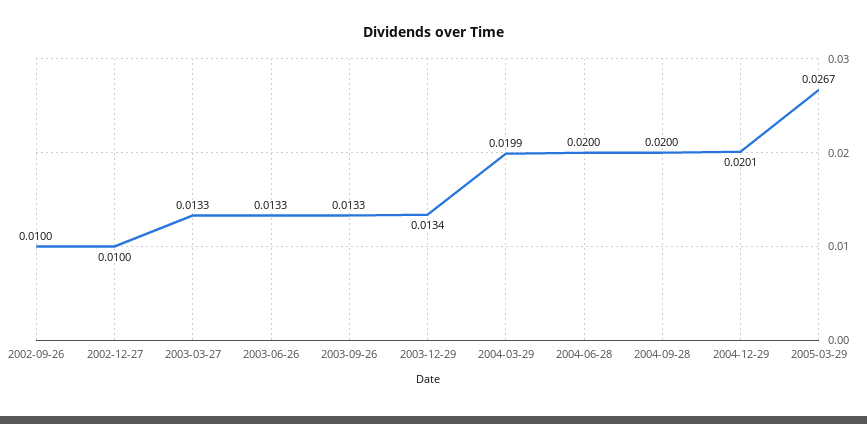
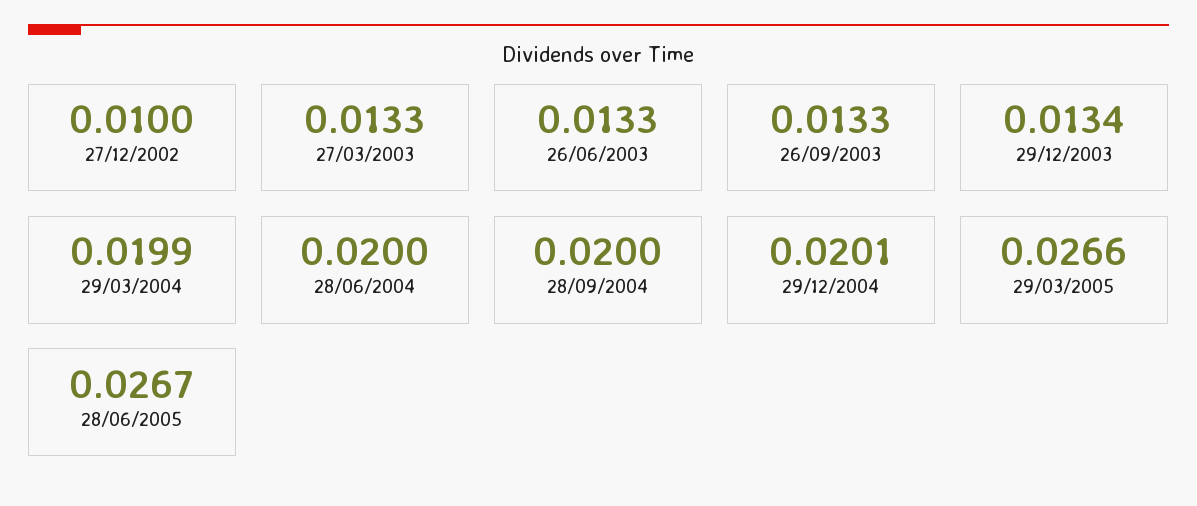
2002-09-26: 0.01 -> none
2005-03-29: 0.0267 -> 0.0266
28/06/2005: none -> 0.0267

